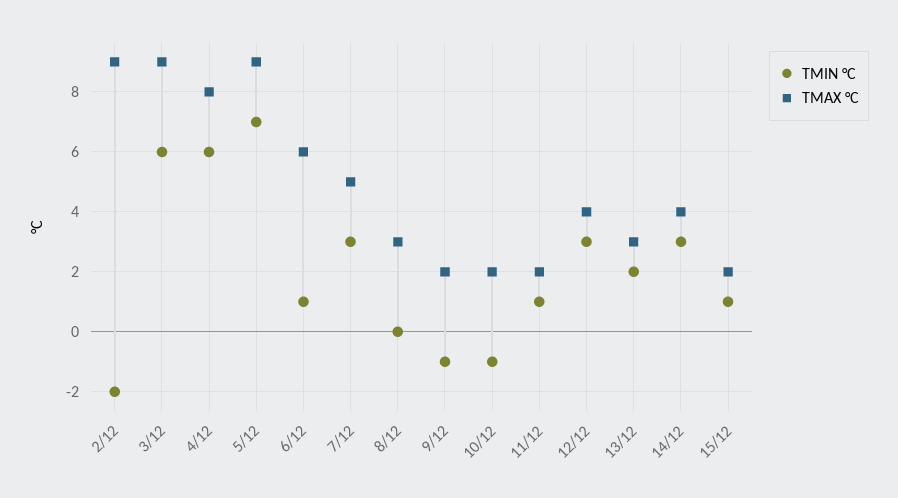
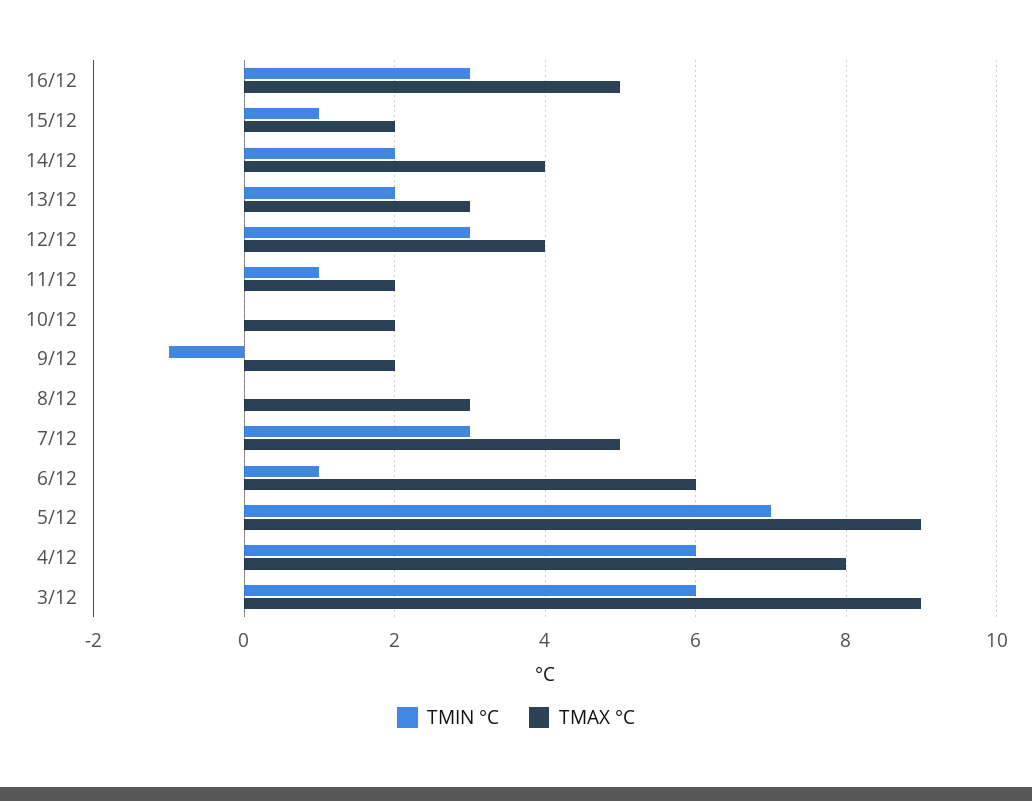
TMIN °C, 2/12: -2 -> none
TMAX °C, 2/12: 9 -> none
TMIN °C, 10/12: -1 -> 0
TMIN °C, 14/12: 3 -> 2
TMIN °C, 16/12: none -> 3
TMAX °C, 16/12: none -> 5

